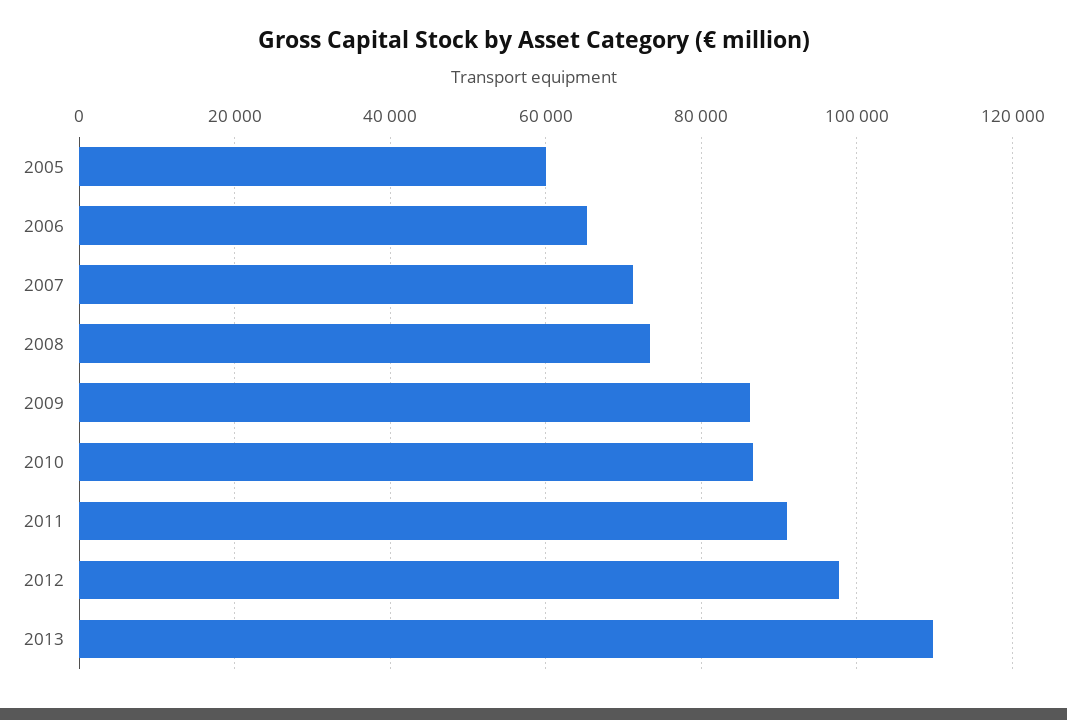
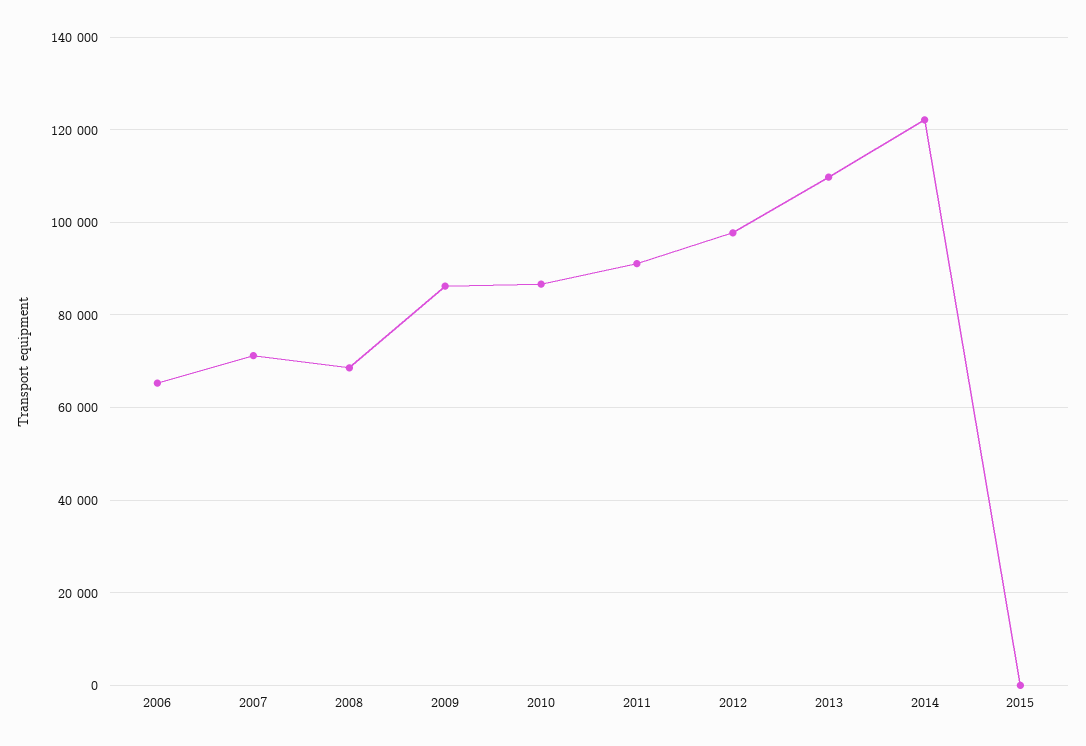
2005: 60000 -> none
2008: 74000 -> 68000
2014: none -> 122000
2015: none -> 0

